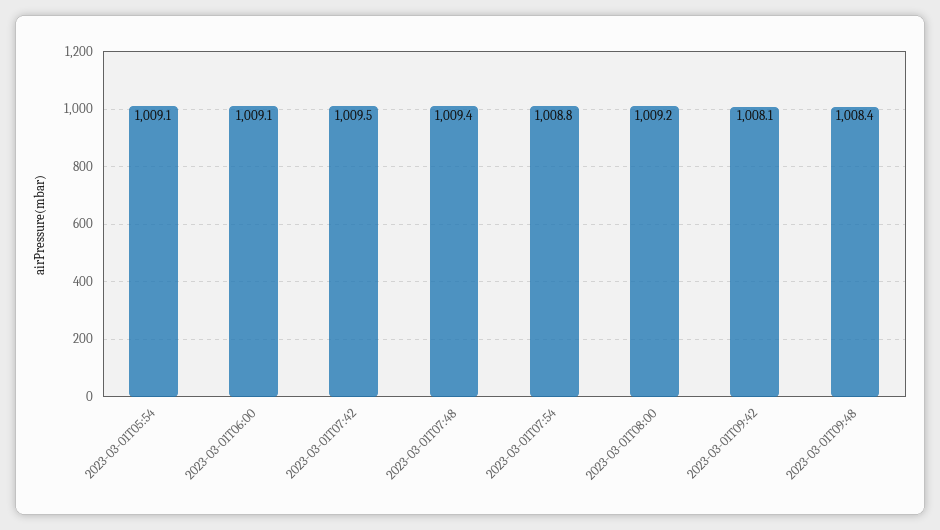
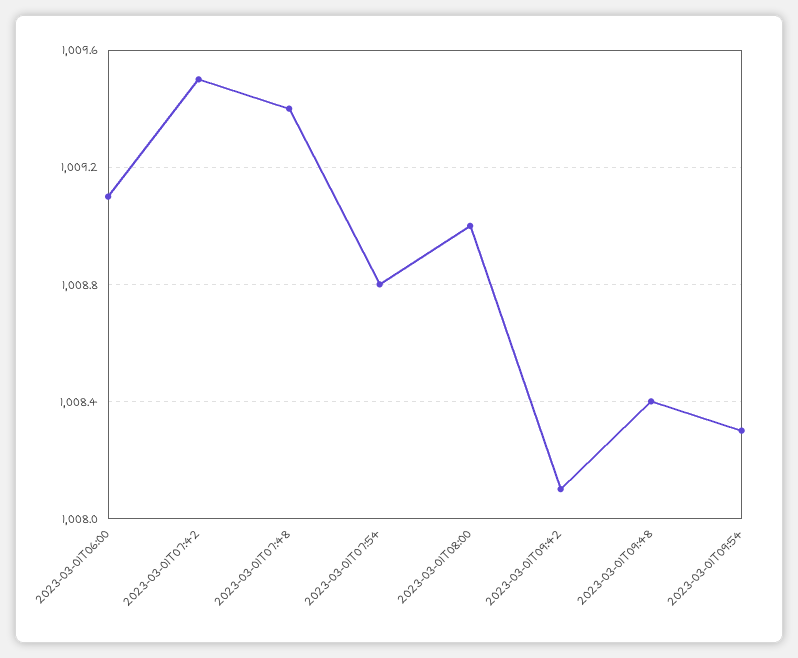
2023-03-01T05:54: 1009.1 -> none
2023-03-01T08:00: 1009.2 -> 1009
2023-03-01T09:54: none -> 1008.3

